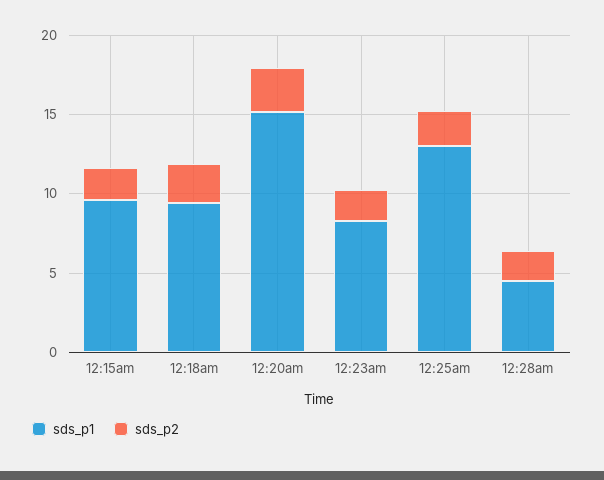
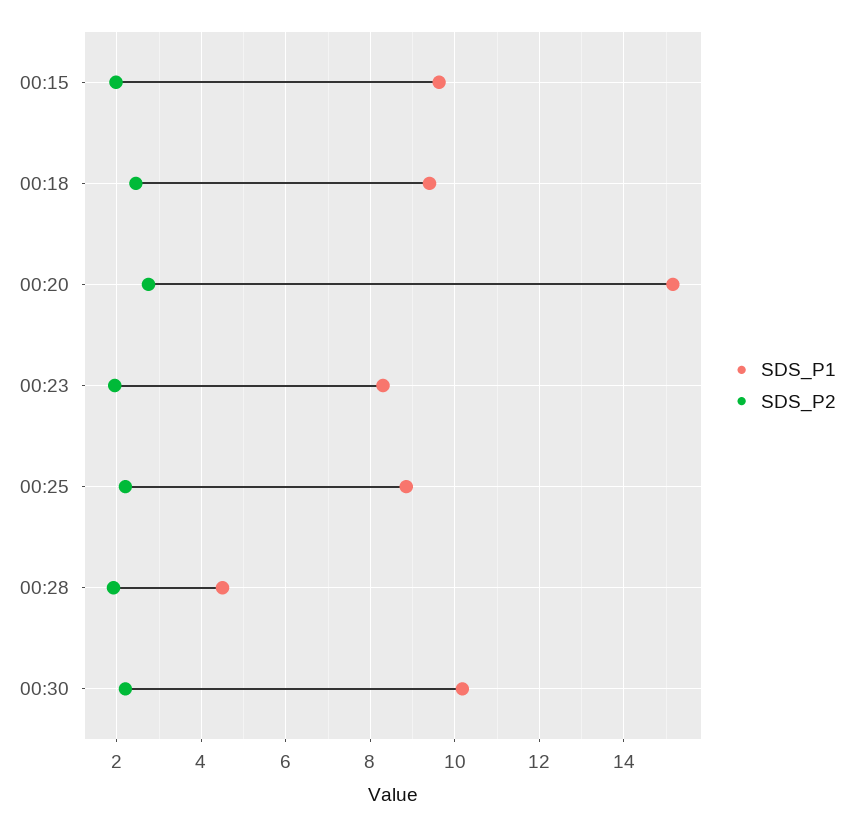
sds_p1, 12:25am: 13 -> 8.8
sds_p1, 00:30: none -> 10.2
sds_p2, 00:30: none -> 2.2

